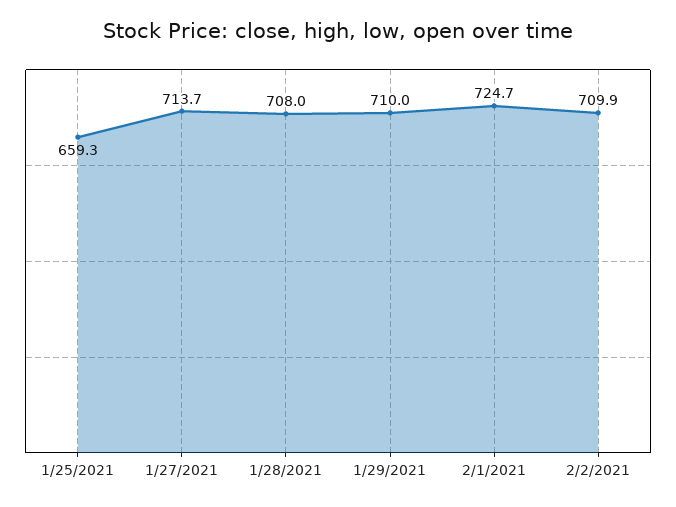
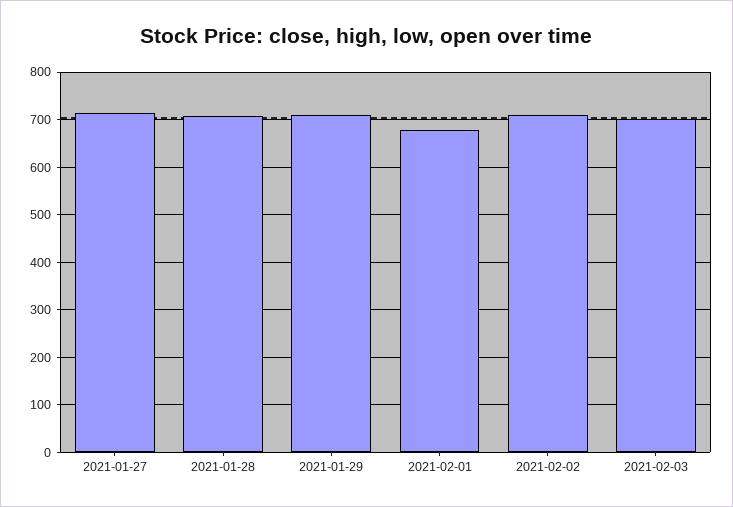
1/25/2021: 659.3 -> none
2/1/2021: 724.7 -> 680
2021-02-03: none -> 700

